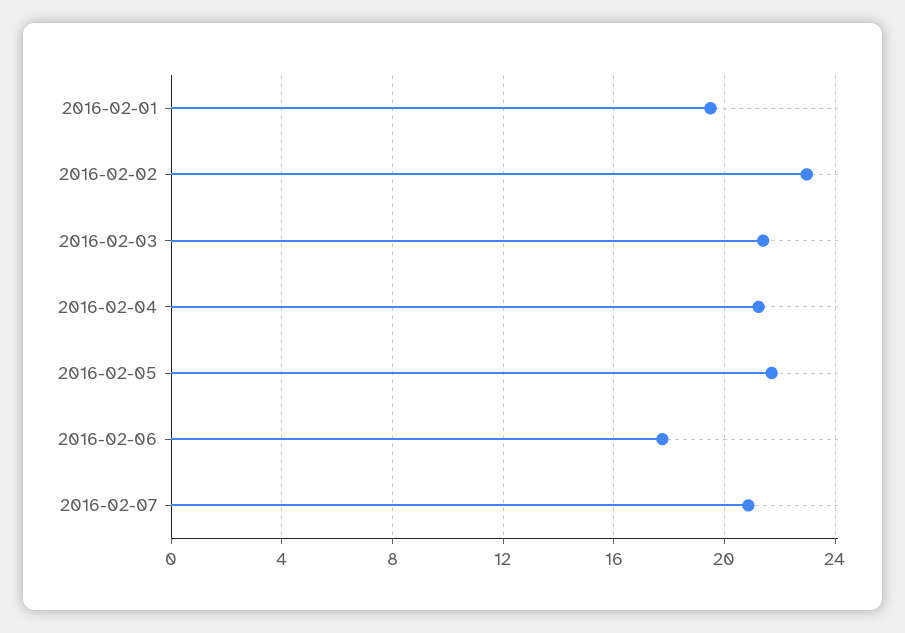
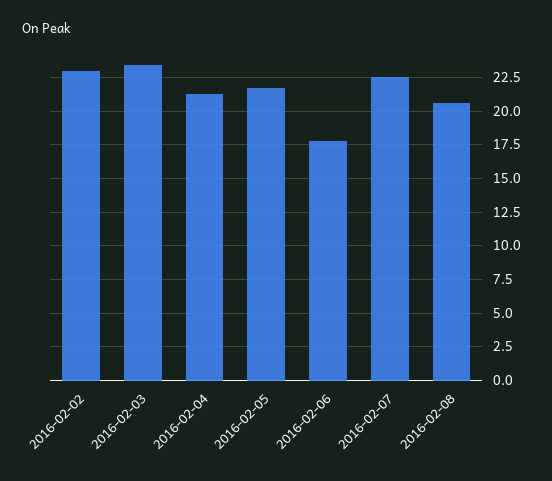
2016-02-01: 19.5 -> none
2016-02-03: 21.5 -> 23.5
2016-02-07: 21 -> 22.5
2016-02-08: none -> 20.5

